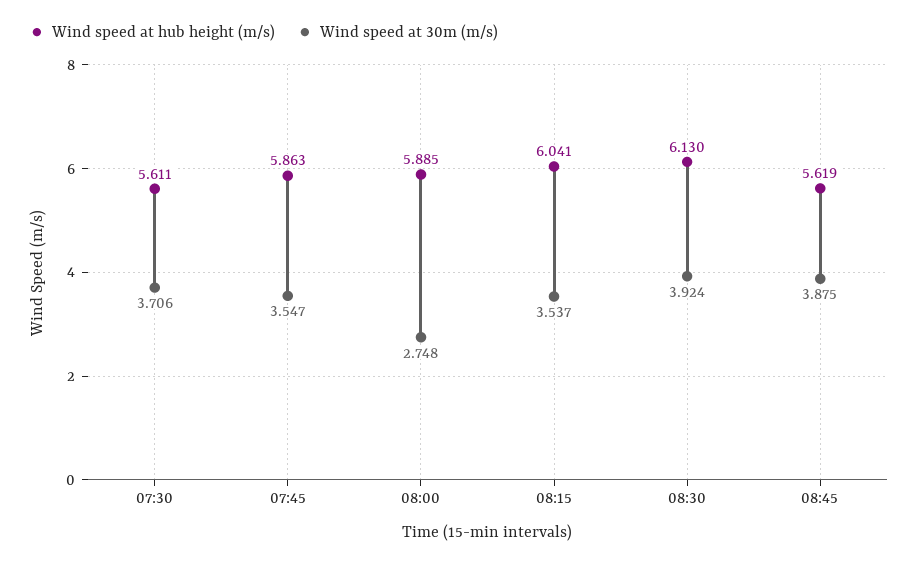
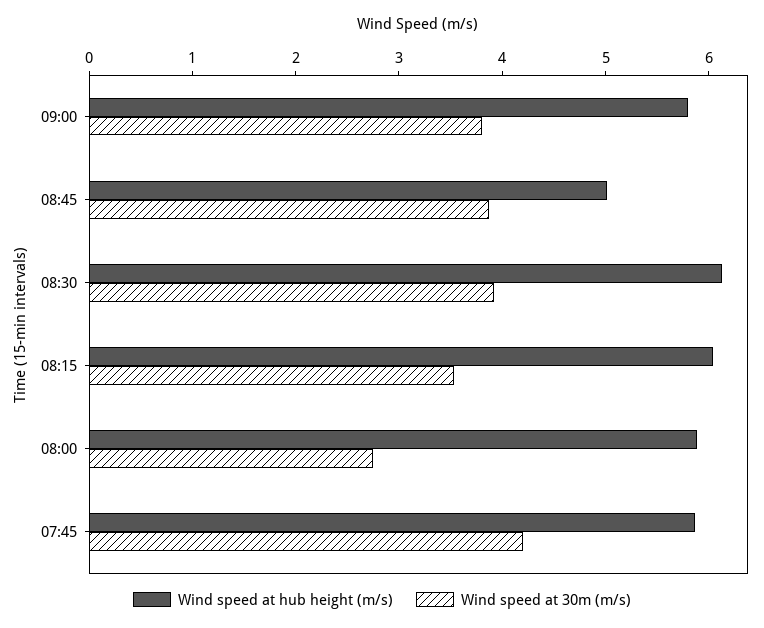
Wind speed at hub height (m/s), 07:30: 5.611 -> none
Wind speed at 30m (m/s), 07:30: 3.706 -> none
Wind speed at 30m (m/s), 07:45: 3.547 -> 4.2
Wind speed at hub height (m/s), 08:45: 5.619 -> 5
Wind speed at hub height (m/s), 09:00: none -> 5.8
Wind speed at 30m (m/s), 09:00: none -> 3.8

